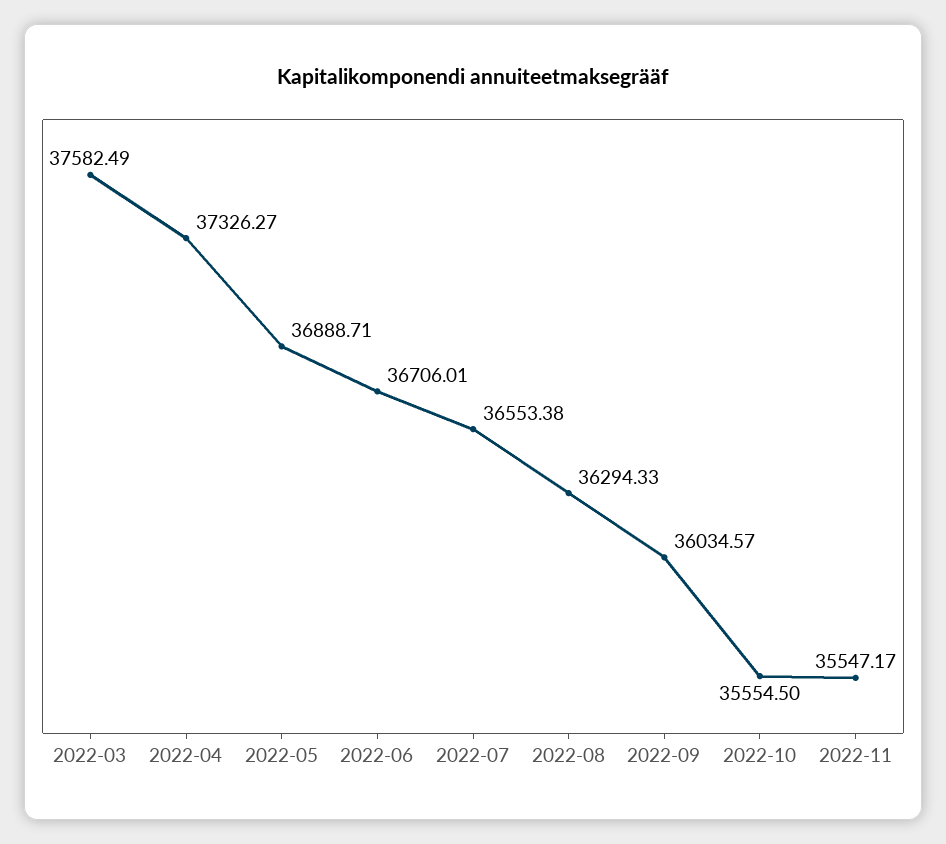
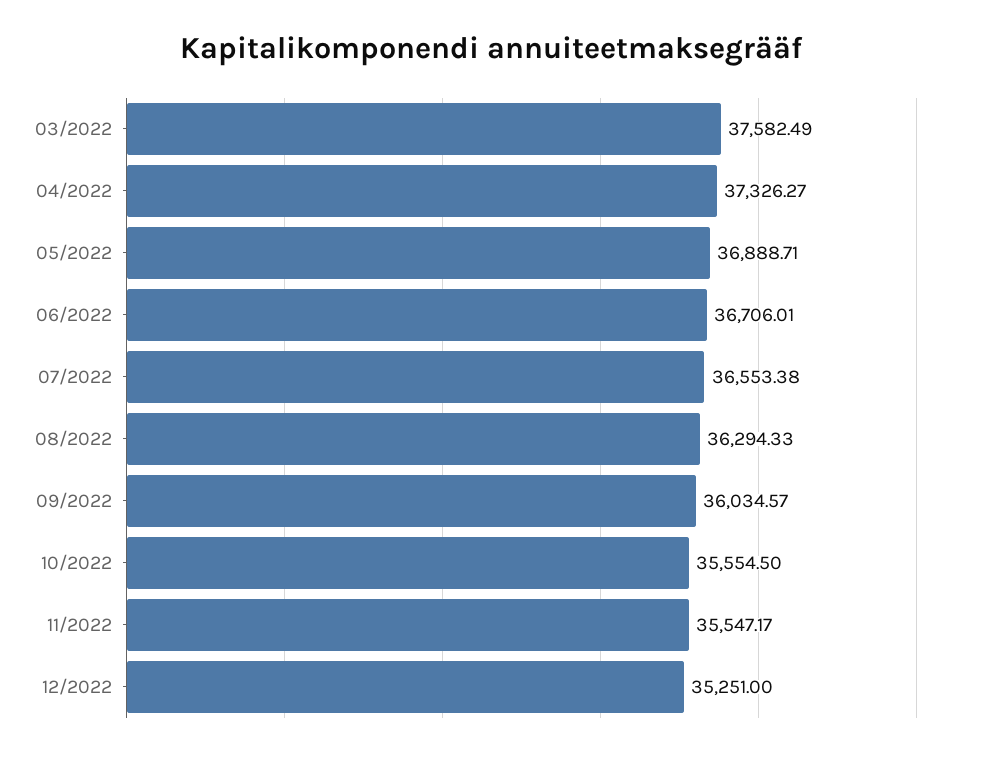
12/2022: none -> 35251

